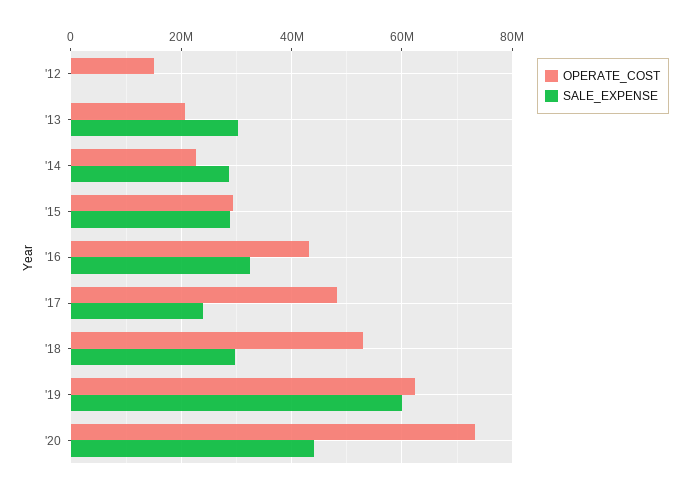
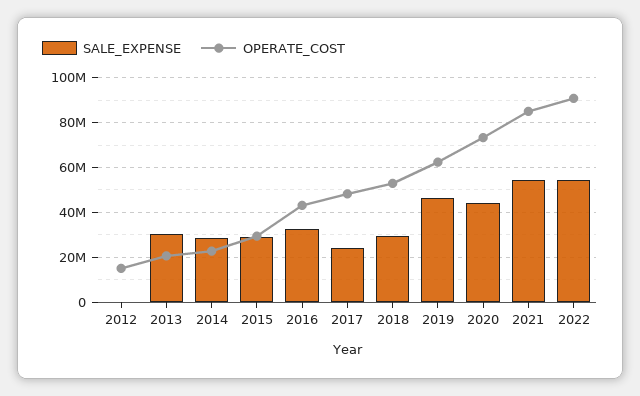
SALE_EXPENSE, '19: 60000000 -> 45000000
SALE_EXPENSE, 2021: none -> 55000000
OPERATE_COST, 2021: none -> 85000000
SALE_EXPENSE, 2022: none -> 55000000
OPERATE_COST, 2022: none -> 90000000

